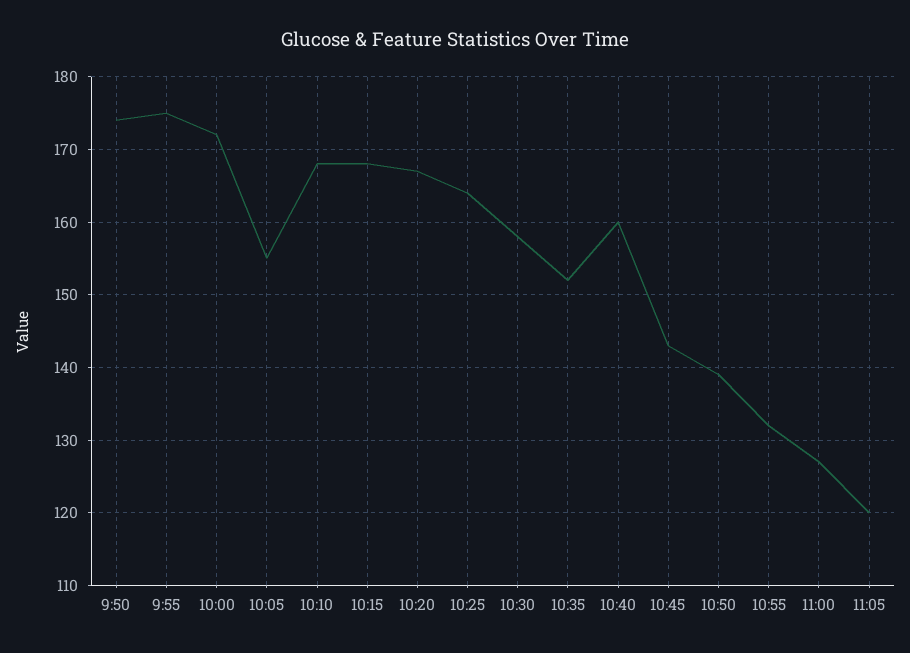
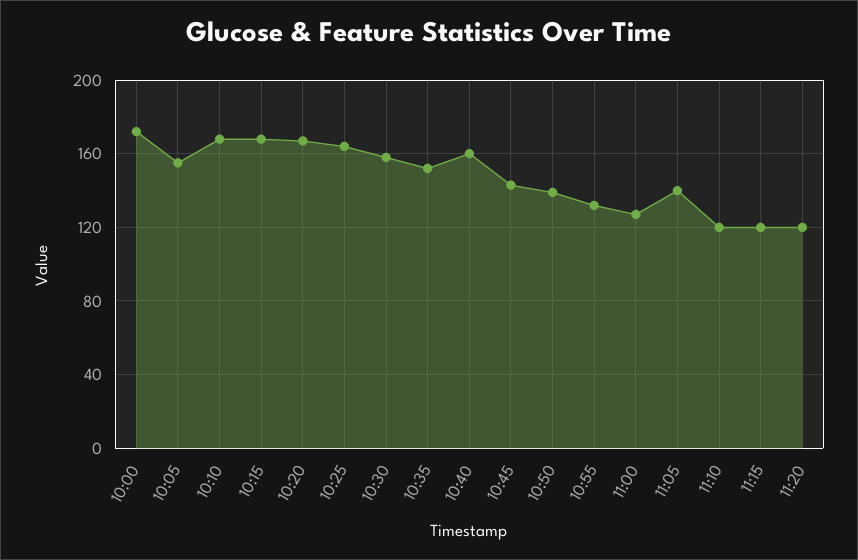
9:50: 174 -> none
9:55: 175 -> none
11:05: 120 -> 140
11:10: none -> 120
11:15: none -> 120
11:20: none -> 120

